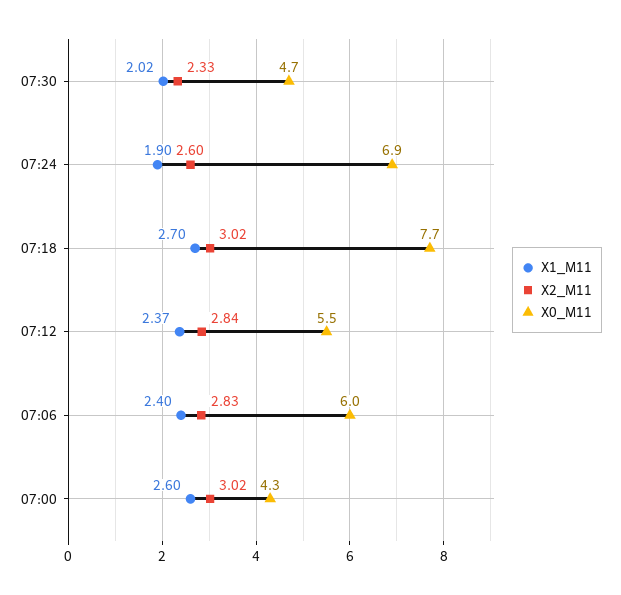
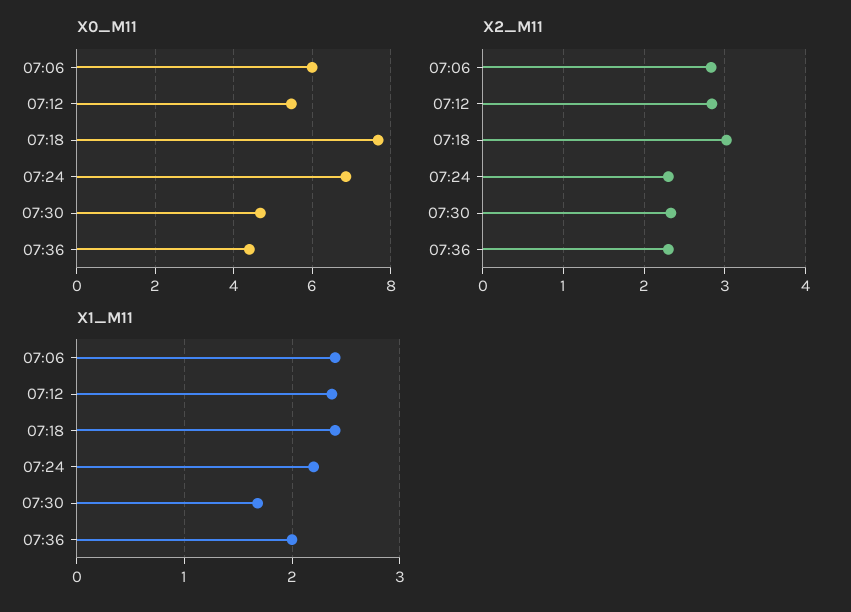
X1_M11, 07:30: 2.02 -> 1.7
X1_M11, 07:24: 1.9 -> 2.2
X2_M11, 07:24: 2.6 -> 2.3
X1_M11, 07:18: 2.7 -> 2.4
X1_M11, 07:00: 2.6 -> none
X2_M11, 07:00: 3.02 -> none
X0_M11, 07:00: 4.3 -> none
X0_M11, 07:36: none -> 4.4
X2_M11, 07:36: none -> 2.3
X1_M11, 07:36: none -> 2

